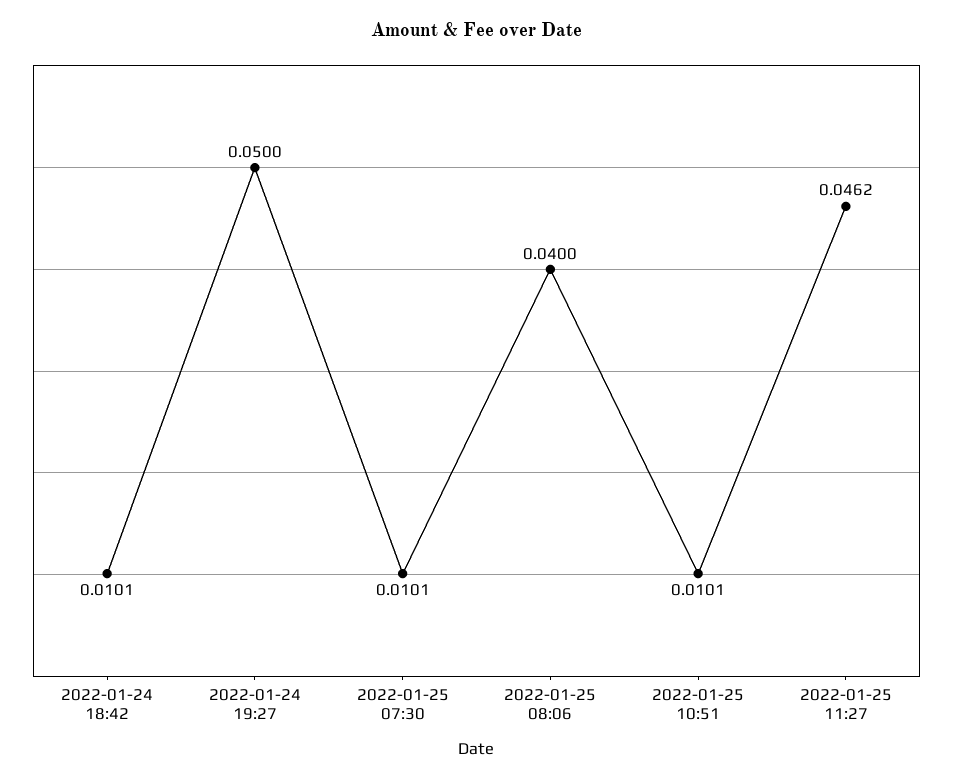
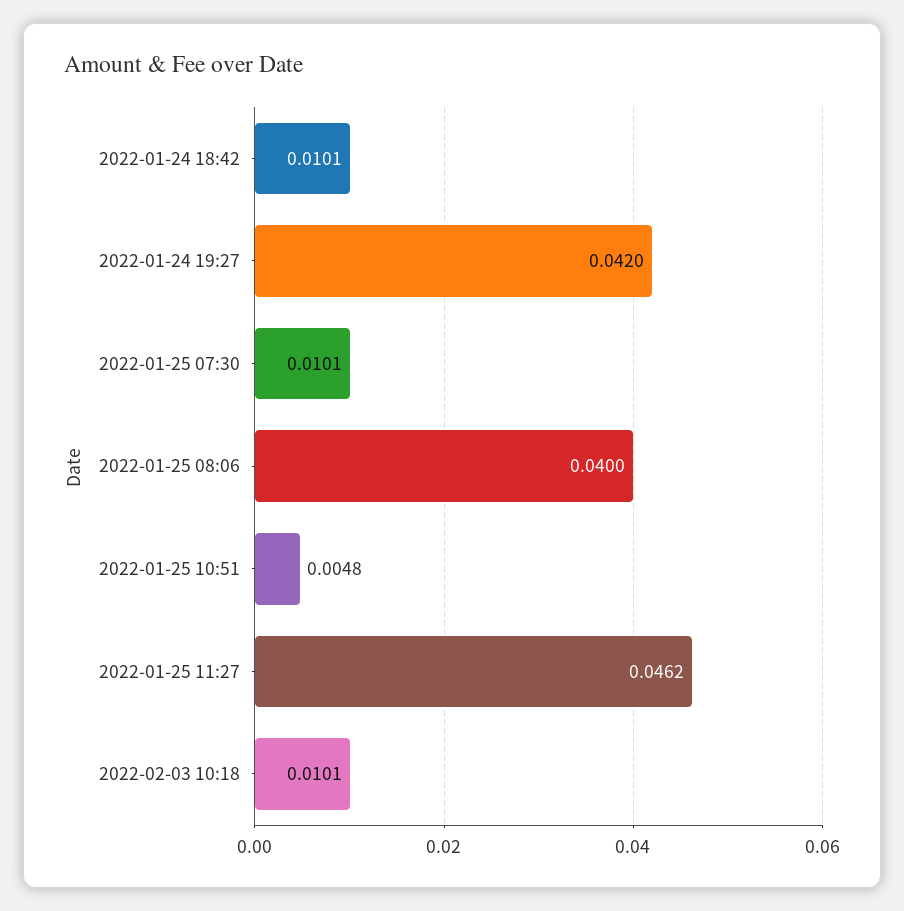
2022-01-24 19:27: 0.05 -> 0.042
2022-01-25 10:51: 0.0101 -> 0.0048
2022-02-03 10:18: none -> 0.0101

